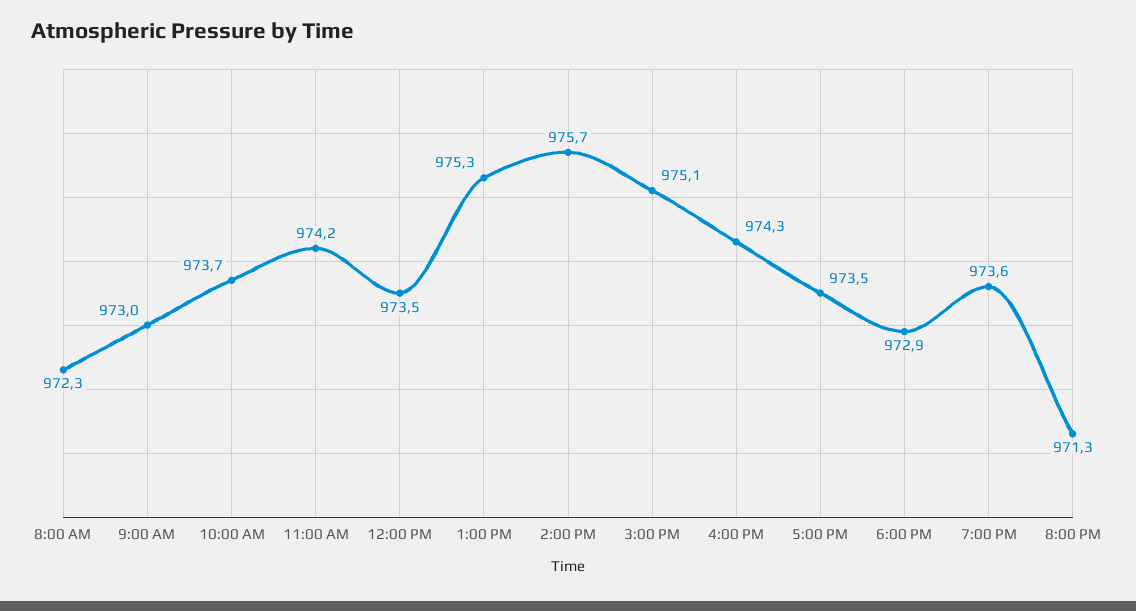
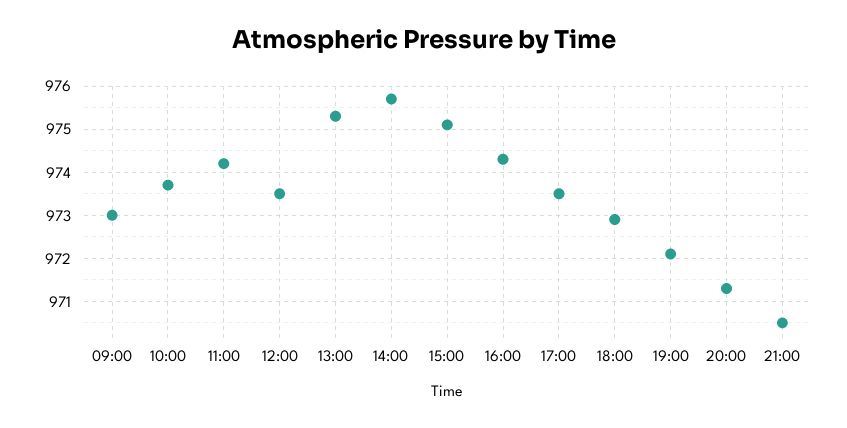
8:00 AM: 972.3 -> none
7:00 PM: 973.6 -> 972
21:00: none -> 970.5

